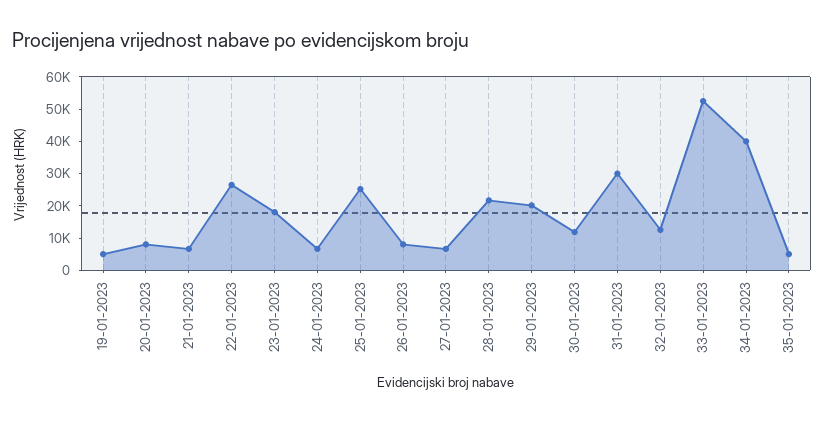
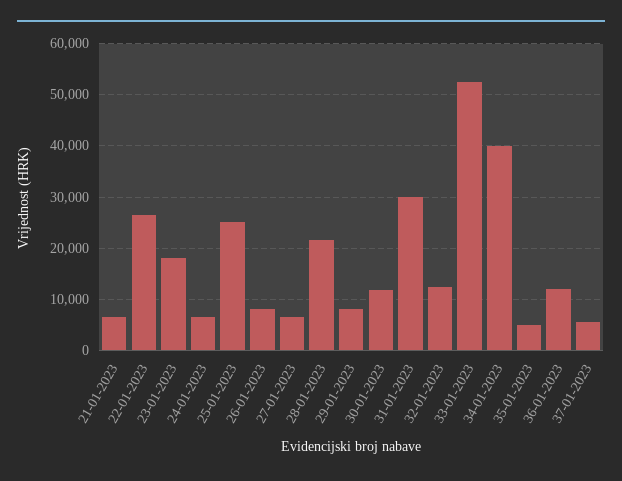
19-01-2023: 5000 -> none
20-01-2023: 7500 -> none
29-01-2023: 20000 -> 8000
36-01-2023: none -> 12000
37-01-2023: none -> 6000

